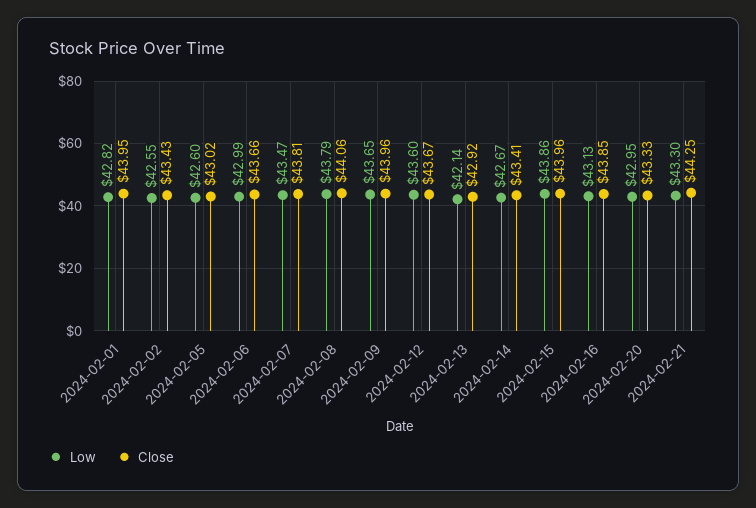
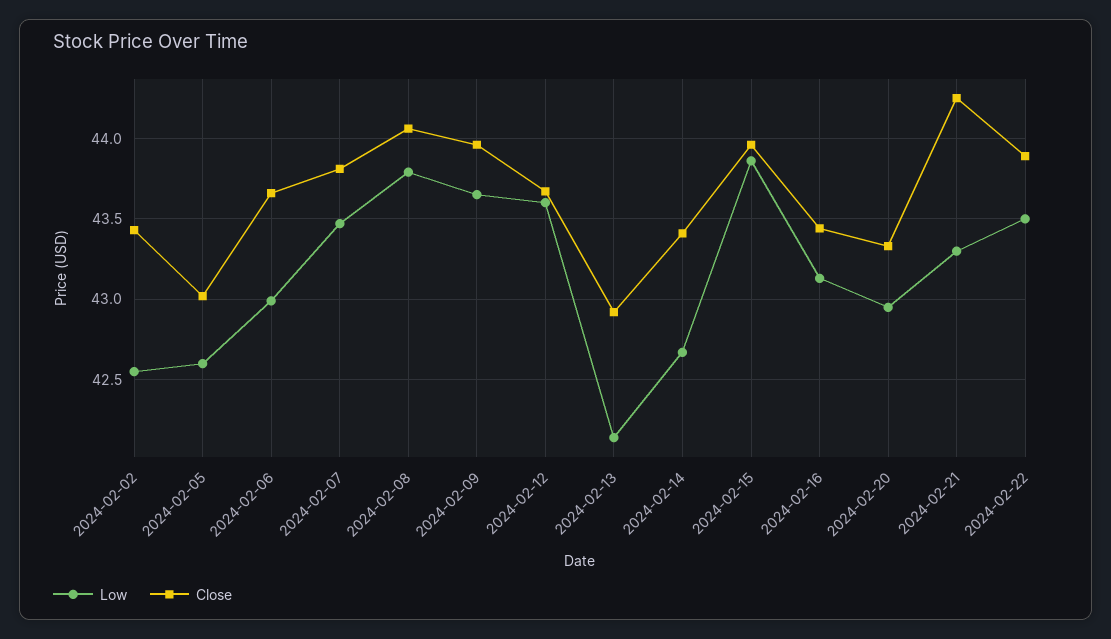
Low, 2024-02-01: 42.82 -> none
Close, 2024-02-01: 43.95 -> none
Close, 2024-02-16: 43.85 -> 43.45
Low, 2024-02-22: none -> 43.5
Close, 2024-02-22: none -> 43.9

